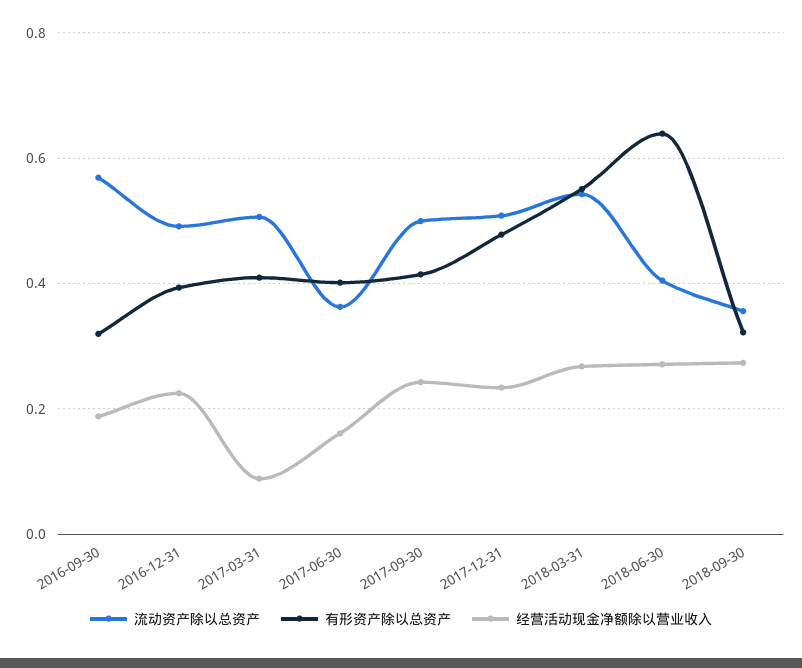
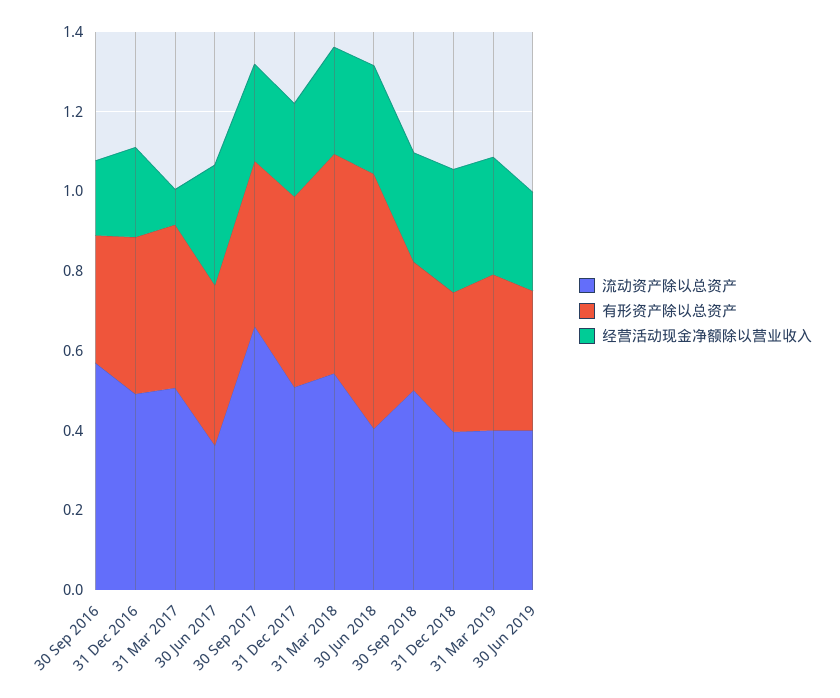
经营活动现金净额除以营业收入, 2017-06-30: 0.16 -> 0.3
流动资产除以总资产, 2017-09-30: 0.5 -> 0.65
流动资产除以总资产, 2018-09-30: 0.36 -> 0.5
流动资产除以总资产, 31 Dec 2018: none -> 0.4
有形资产除以总资产, 31 Dec 2018: none -> 0.35
经营活动现金净额除以营业收入, 31 Dec 2018: none -> 0.3
流动资产除以总资产, 31 Mar 2019: none -> 0.4
有形资产除以总资产, 31 Mar 2019: none -> 0.4
经营活动现金净额除以营业收入, 31 Mar 2019: none -> 0.3
流动资产除以总资产, 30 Jun 2019: none -> 0.4
有形资产除以总资产, 30 Jun 2019: none -> 0.35
经营活动现金净额除以营业收入, 30 Jun 2019: none -> 0.25

